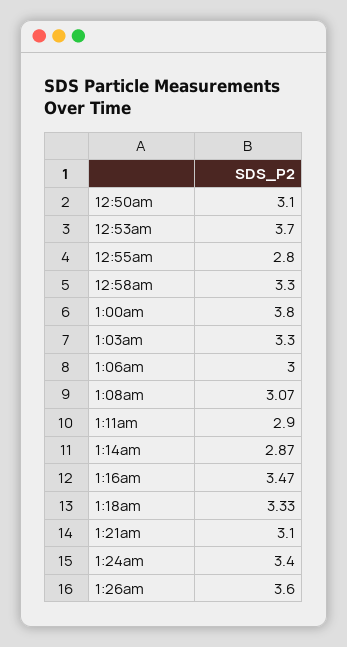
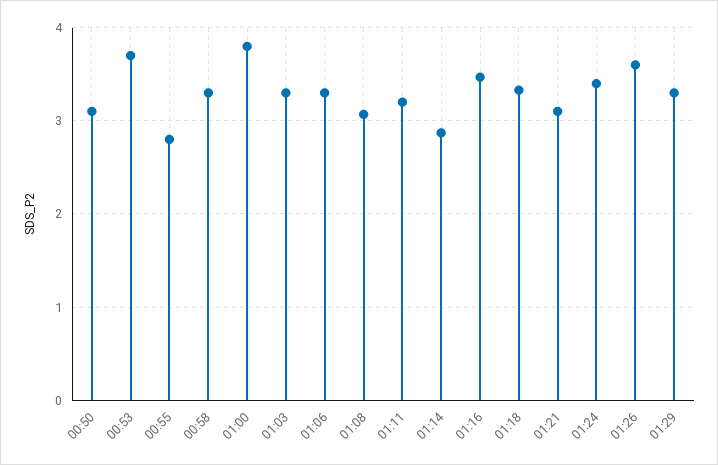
1:06am: 3 -> 3.3
1:11am: 2.9 -> 3.2
01:29: none -> 3.3

